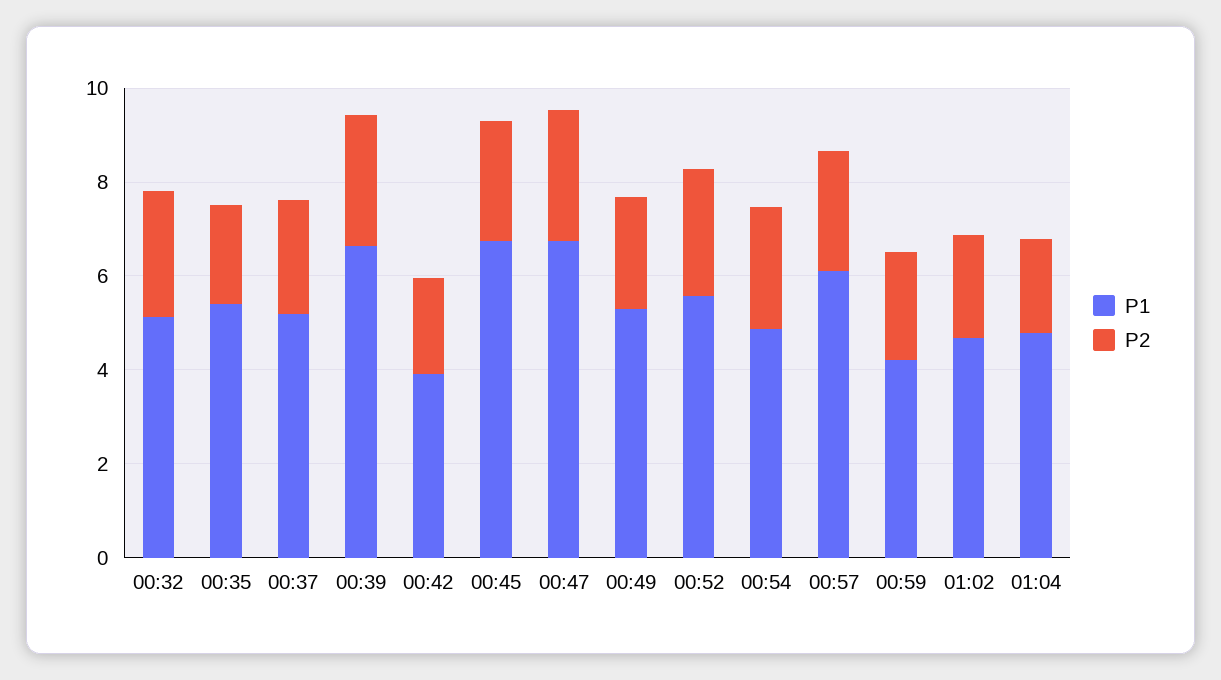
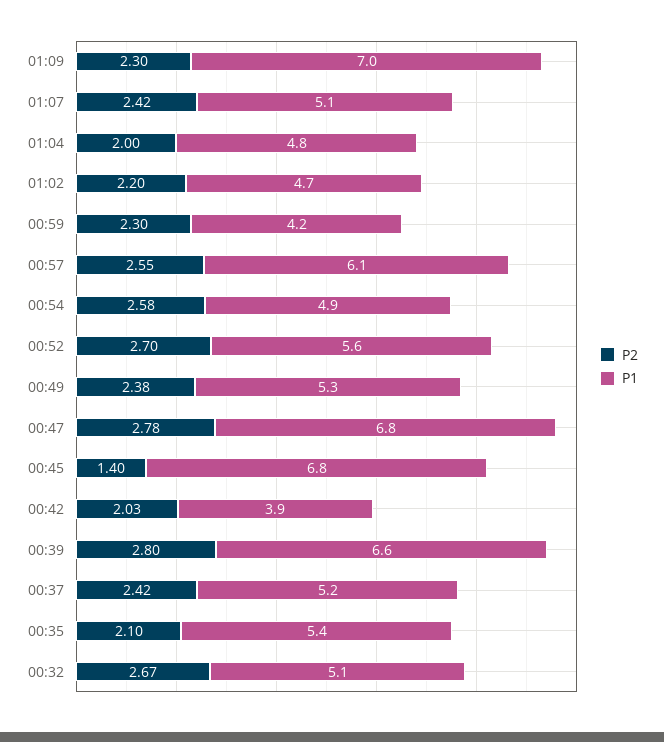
P2, 00:45: 2.5 -> 1.4
P2, 01:09: none -> 2.3
P1, 01:09: none -> 7
P2, 01:07: none -> 2.42
P1, 01:07: none -> 5.1

